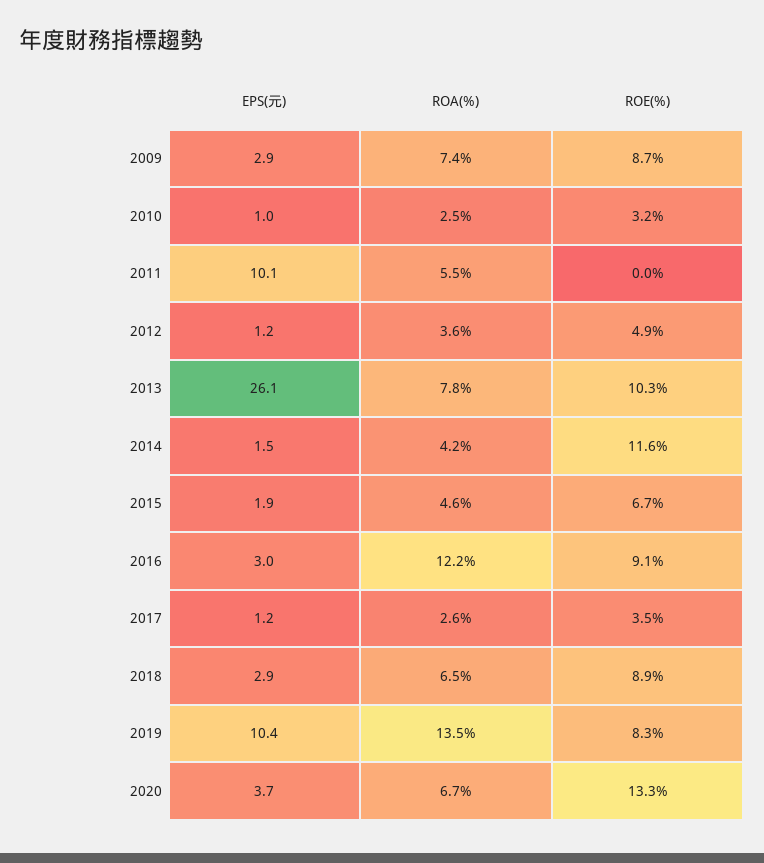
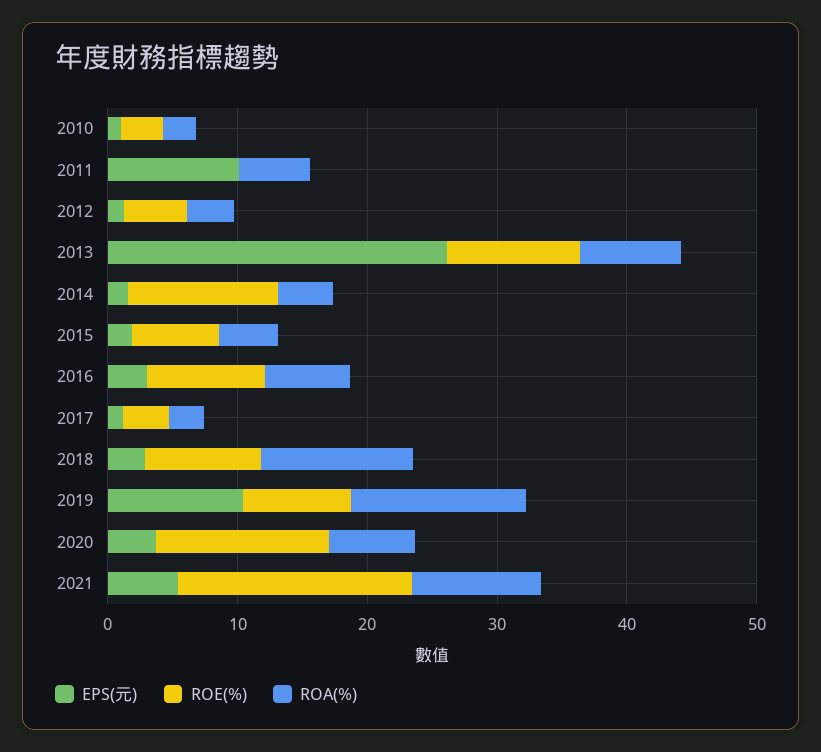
EPS(元), 2009: 2.9 -> none
ROA(%), 2009: 7.4 -> none
ROE(%), 2009: 8.7 -> none
ROA(%), 2016: 12.2 -> 6
ROA(%), 2018: 6.5 -> 12
EPS(元), 2021: none -> 6
ROE(%), 2021: none -> 18
ROA(%), 2021: none -> 10

